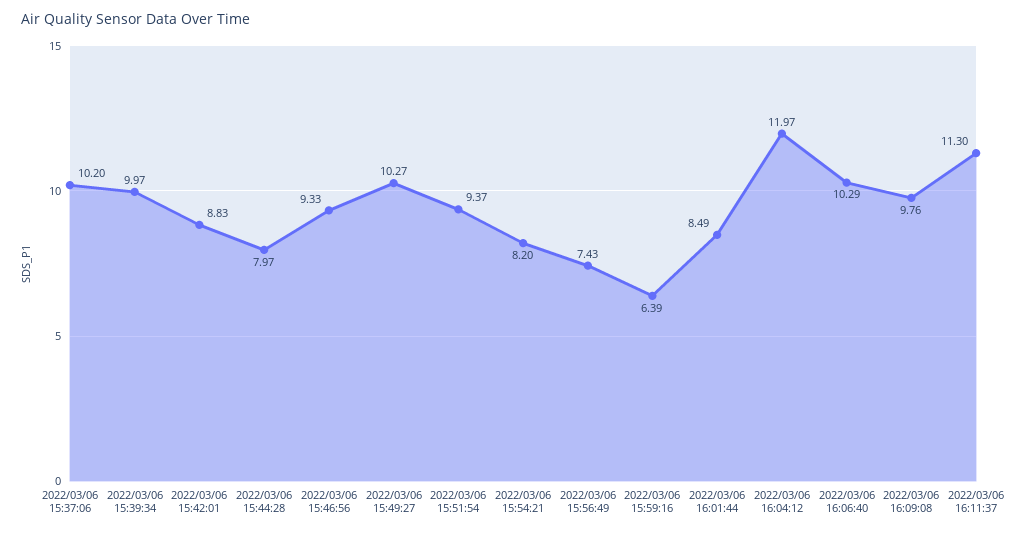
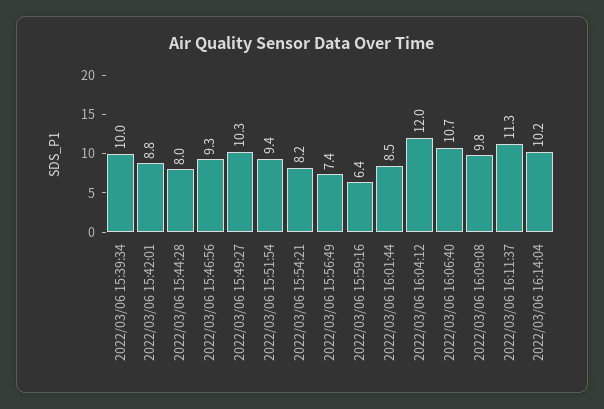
2022/03/06 15:37:06: 10.2 -> none
2022/03/06 16:06:40: 10.29 -> 10.7
2022/03/06 16:14:04: none -> 10.2

